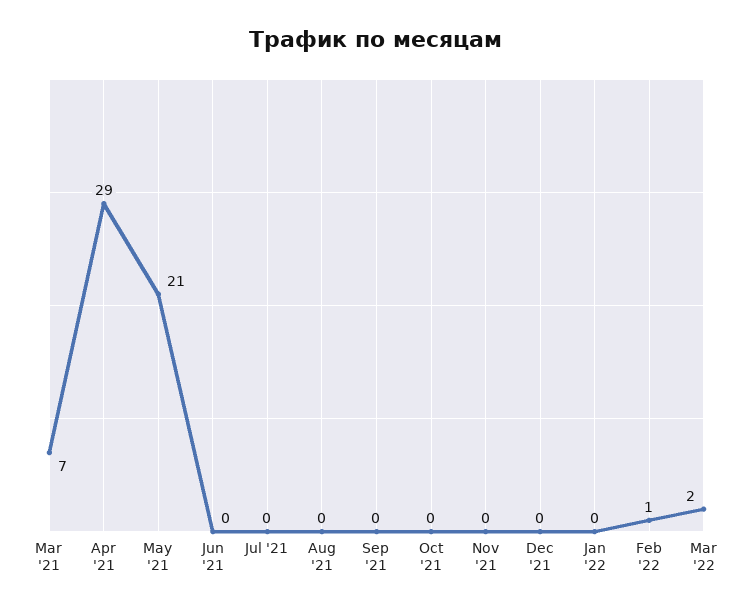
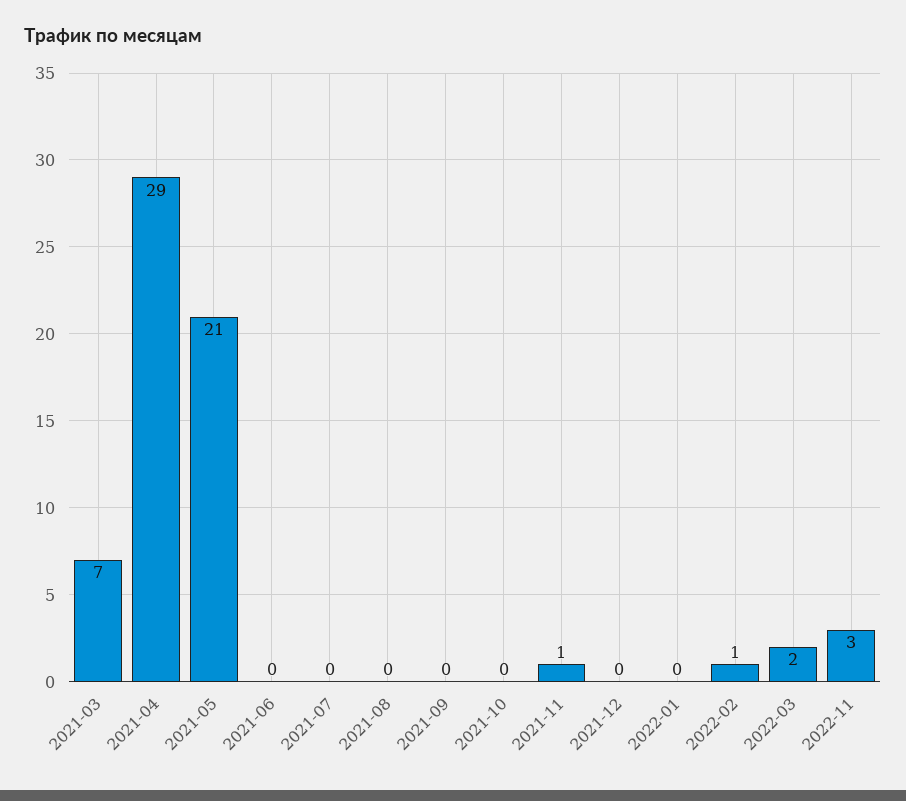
Nov '21: 0 -> 1
2022-11: none -> 3

